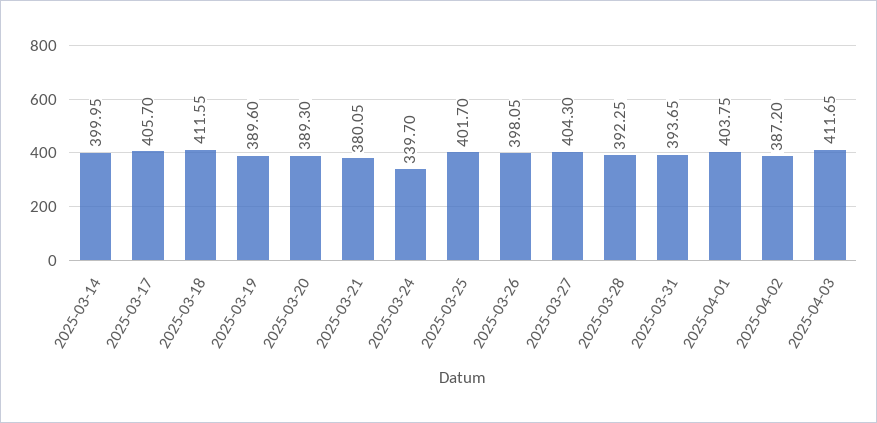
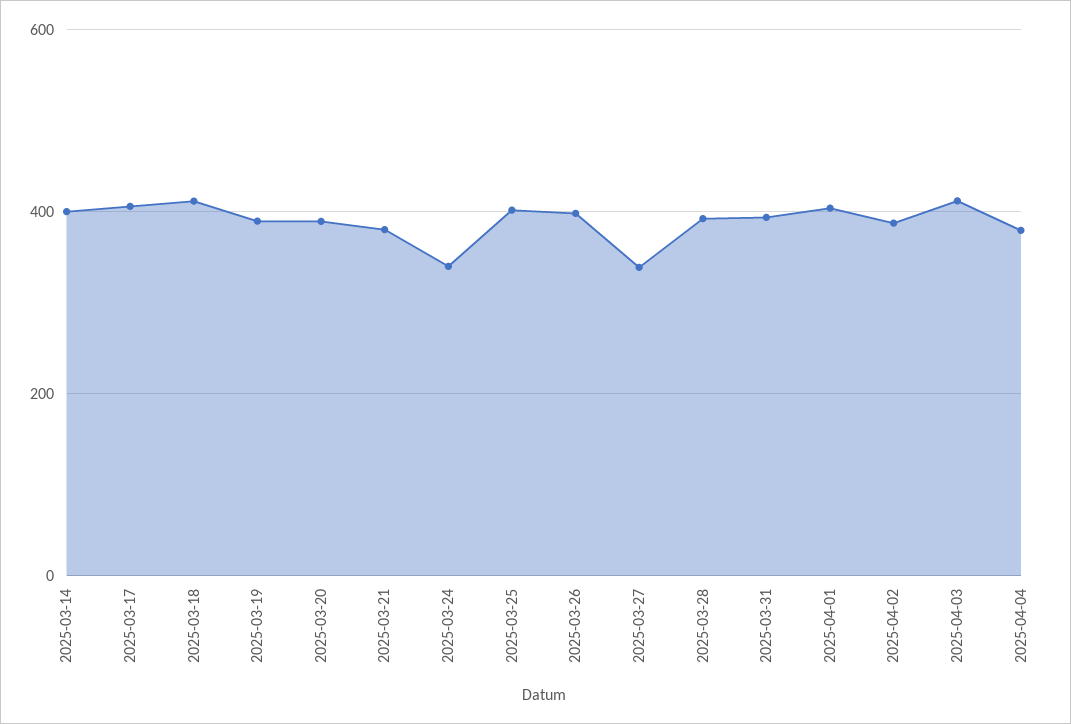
2025-03-27: 404.3 -> 340
2025-04-04: none -> 380

